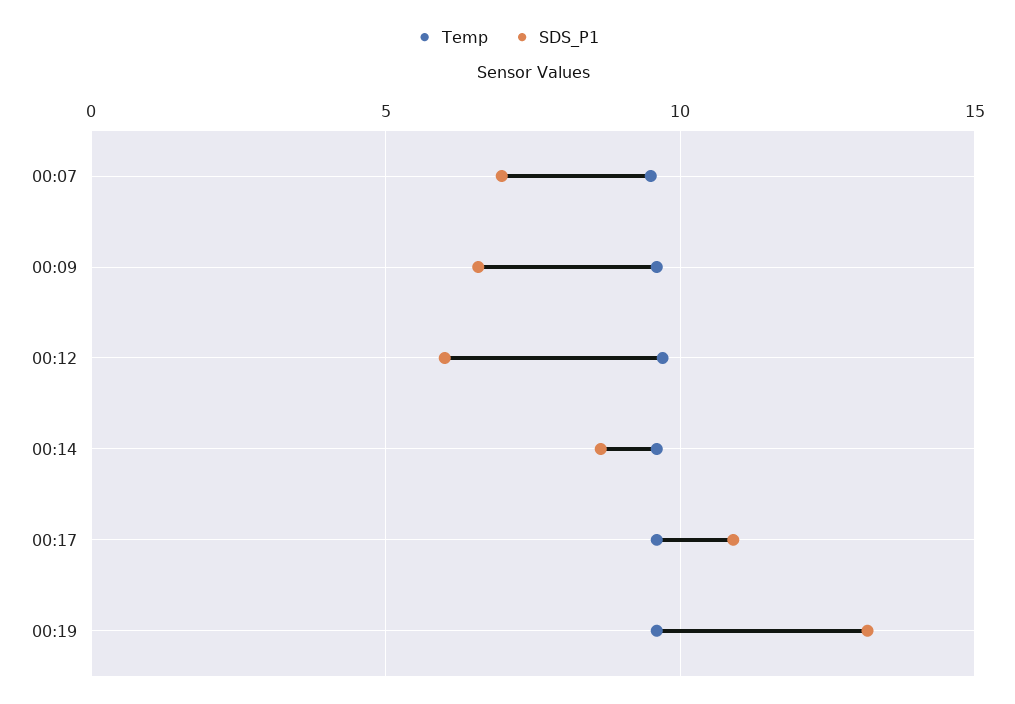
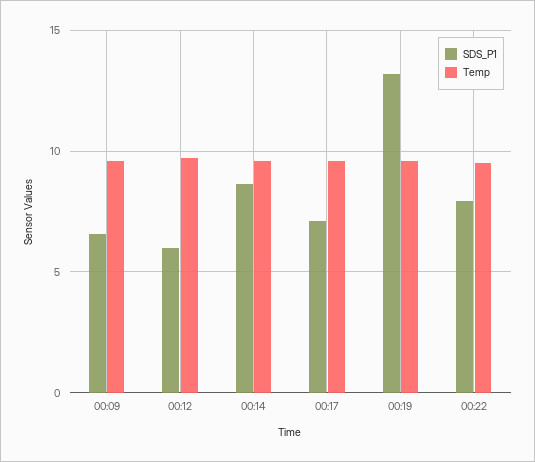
Temp, 00:07: 9.5 -> none
SDS_P1, 00:07: 7 -> none
SDS_P1, 00:17: 11 -> 7
SDS_P1, 00:22: none -> 8
Temp, 00:22: none -> 9.5

